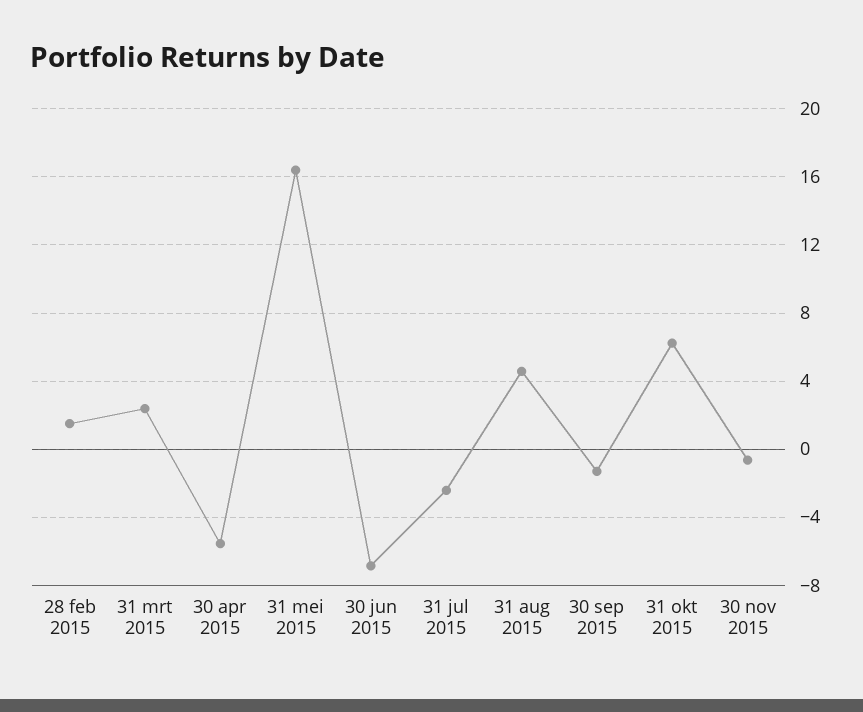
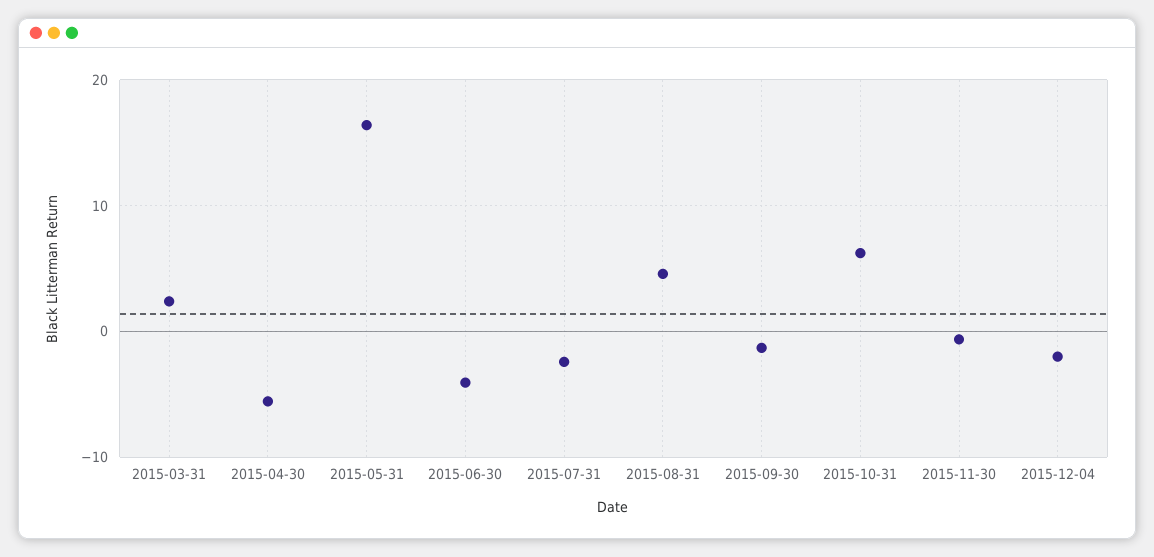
28 feb 2015: 1.5 -> none
30 jun 2015: -7 -> -4
2015-12-04: none -> -2

